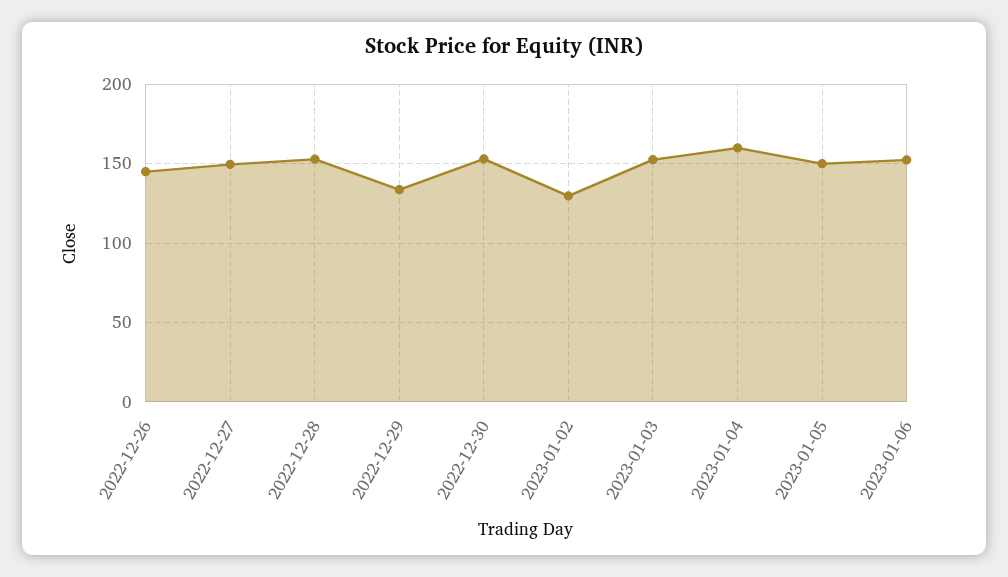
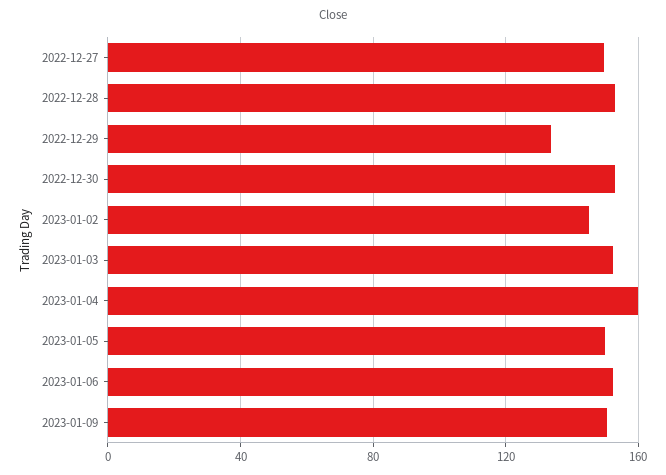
2022-12-26: 145 -> none
2023-01-02: 130 -> 145
2023-01-09: none -> 150

